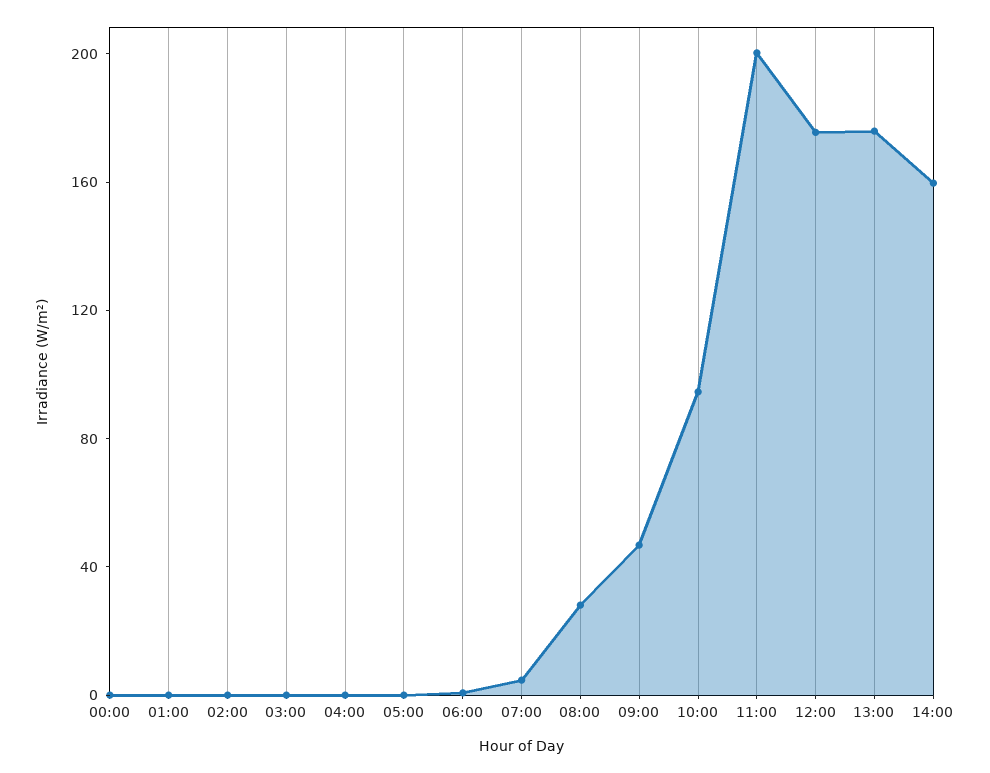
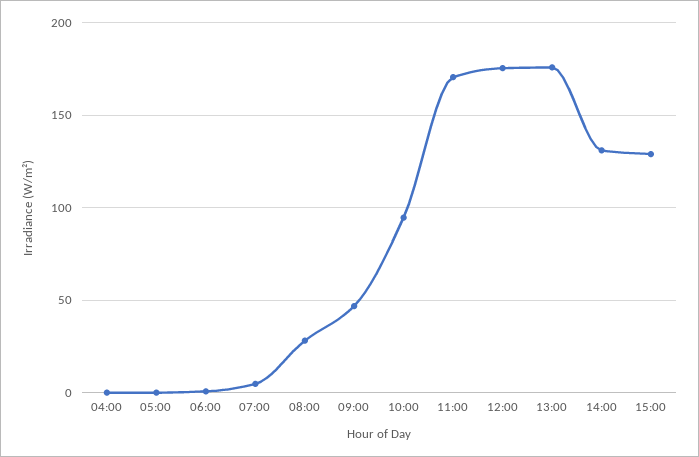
00:00: 0 -> none
01:00: 0 -> none
02:00: 0 -> none
03:00: 0 -> none
11:00: 200 -> 170
14:00: 160 -> 130
15:00: none -> 130

